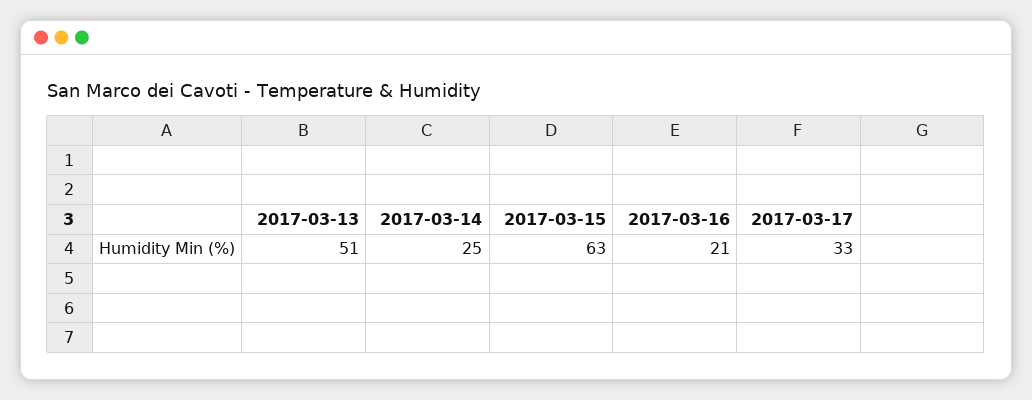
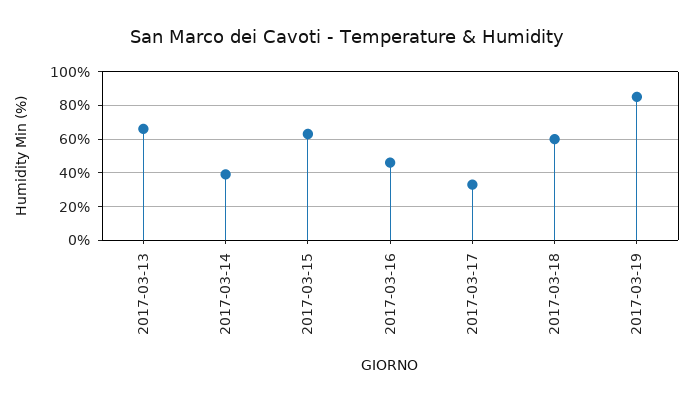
2017-03-13: 51 -> 65
2017-03-14: 25 -> 40
2017-03-16: 21 -> 45
2017-03-18: none -> 60
2017-03-19: none -> 85

